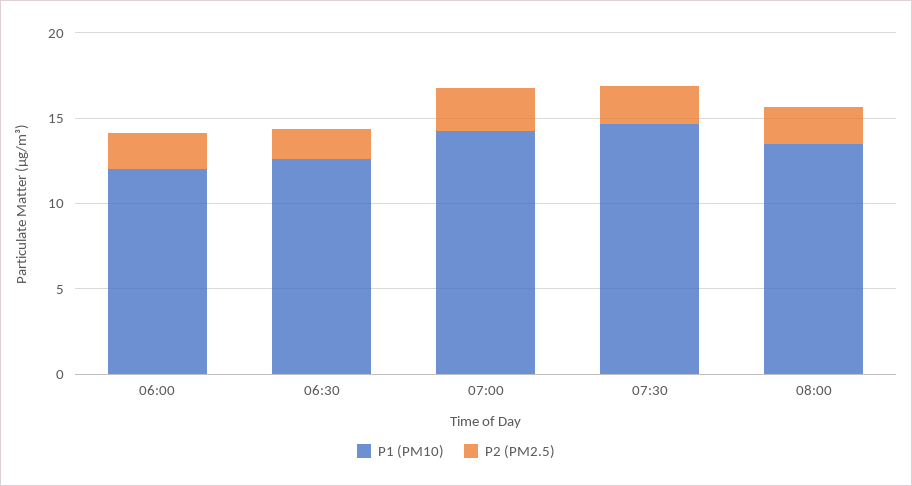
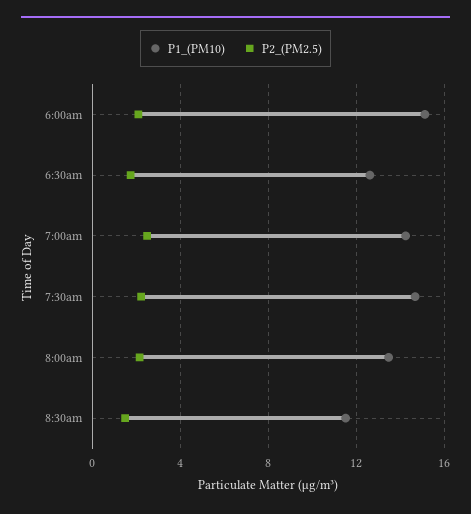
P1 (PM10), 06:00: 12 -> 15
P1 (PM10), 8:30am: none -> 11.5
P2 (PM2.5), 8:30am: none -> 1.5

